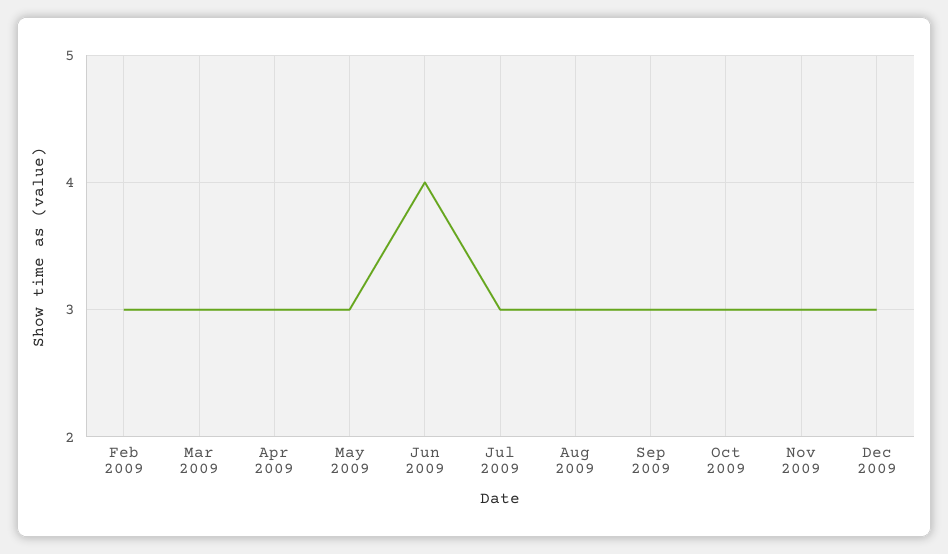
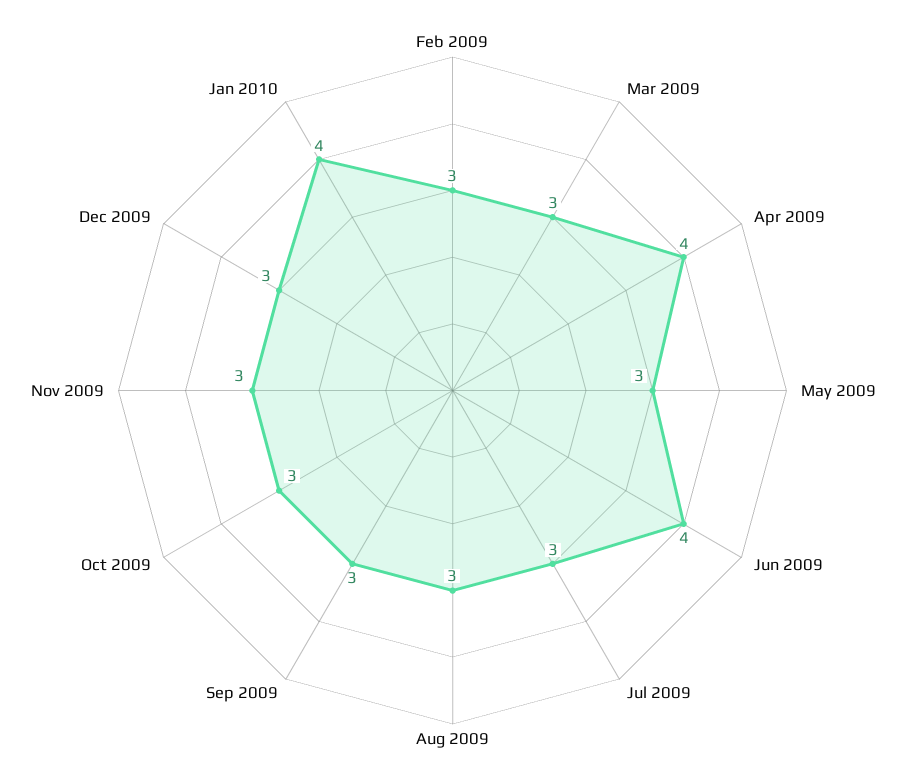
Apr 2009: 3 -> 4
Jan 2010: none -> 4

